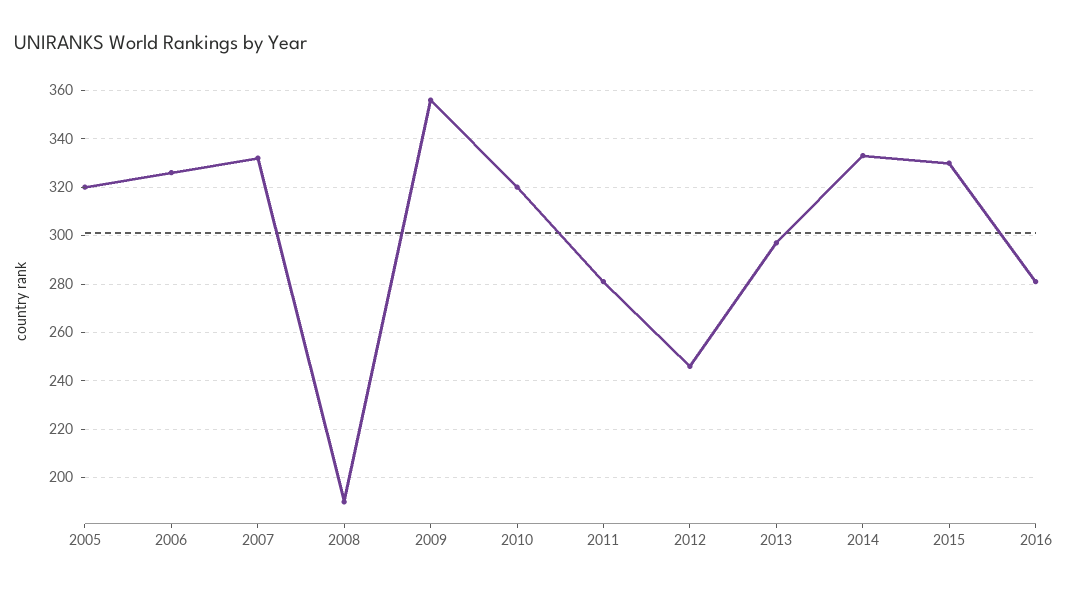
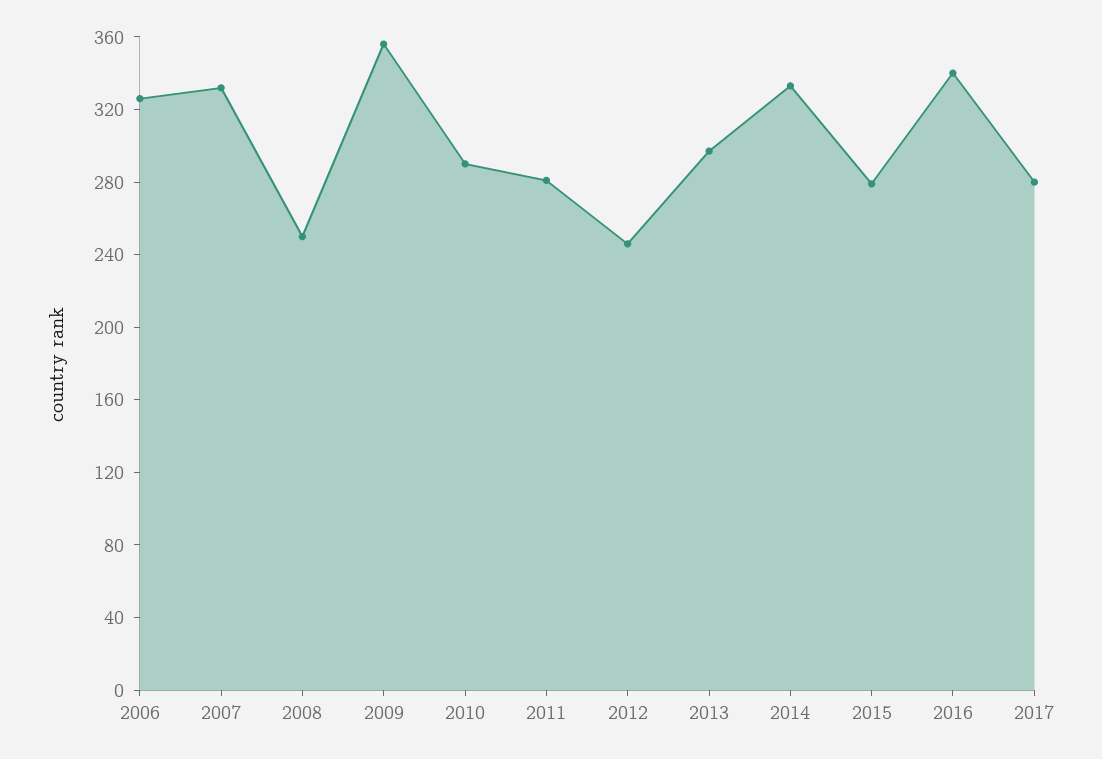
2005: 320 -> none
2008: 190 -> 250
2010: 320 -> 290
2015: 330 -> 280
2016: 280 -> 340
2017: none -> 280

